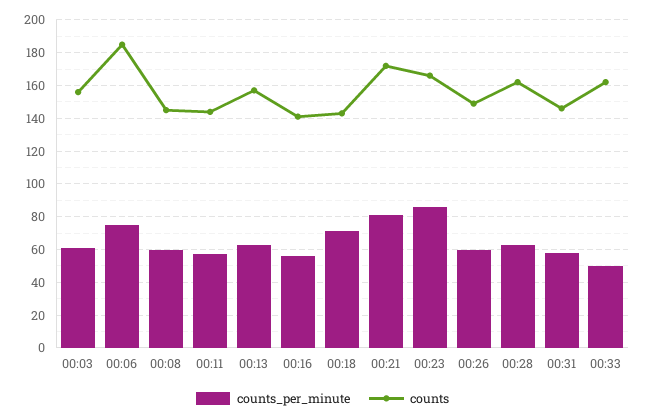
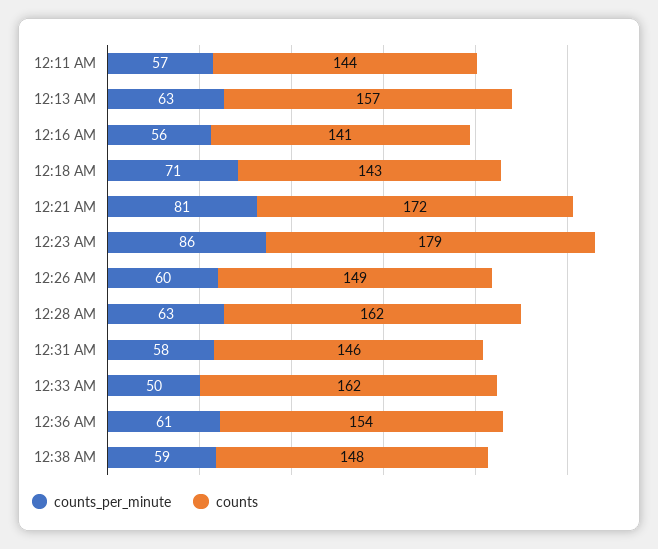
counts_per_minute, 00:03: 60 -> none
counts, 00:03: 155 -> none
counts_per_minute, 00:06: 75 -> none
counts, 00:06: 185 -> none
counts_per_minute, 00:08: 60 -> none
counts, 00:08: 145 -> none
counts, 00:23: 165 -> 179
counts_per_minute, 12:36 AM: none -> 61
counts, 12:36 AM: none -> 154
counts_per_minute, 12:38 AM: none -> 59
counts, 12:38 AM: none -> 148

